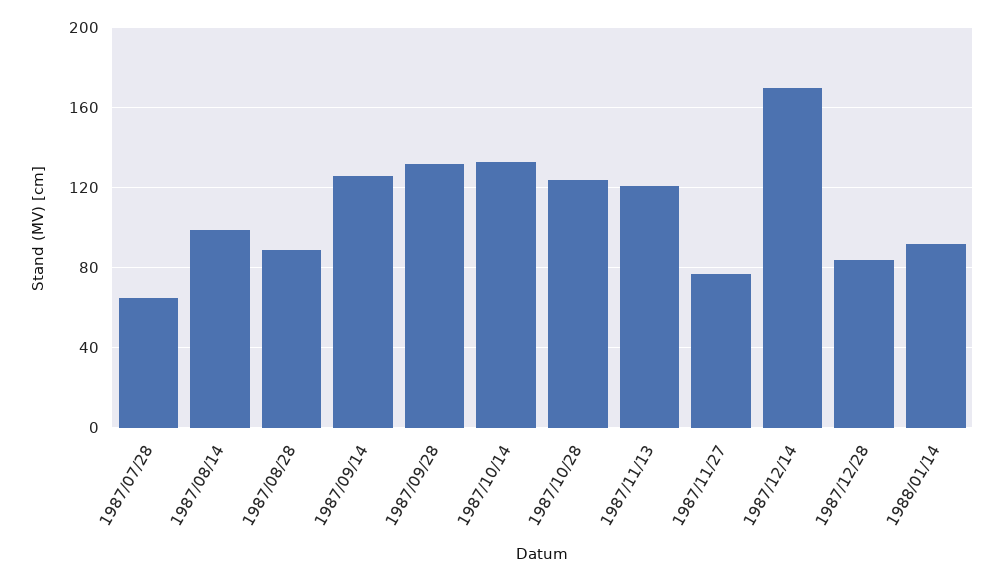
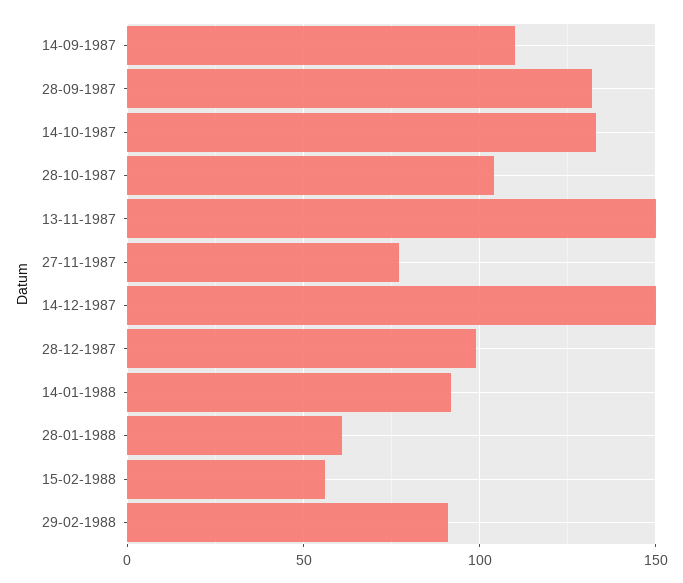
1987/07/28: 65 -> none
1987/08/14: 100 -> none
1987/08/28: 90 -> none
1987/09/14: 125 -> 110
1987/10/28: 125 -> 105
1987/11/13: 120 -> 150
1987/12/14: 170 -> 150
1987/12/28: 85 -> 100
28-01-1988: none -> 60
15-02-1988: none -> 55
29-02-1988: none -> 90

